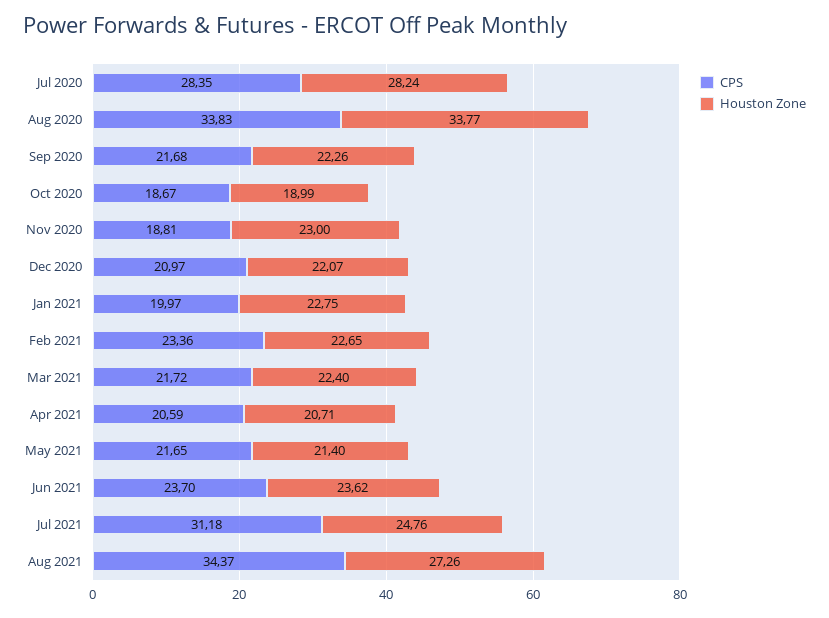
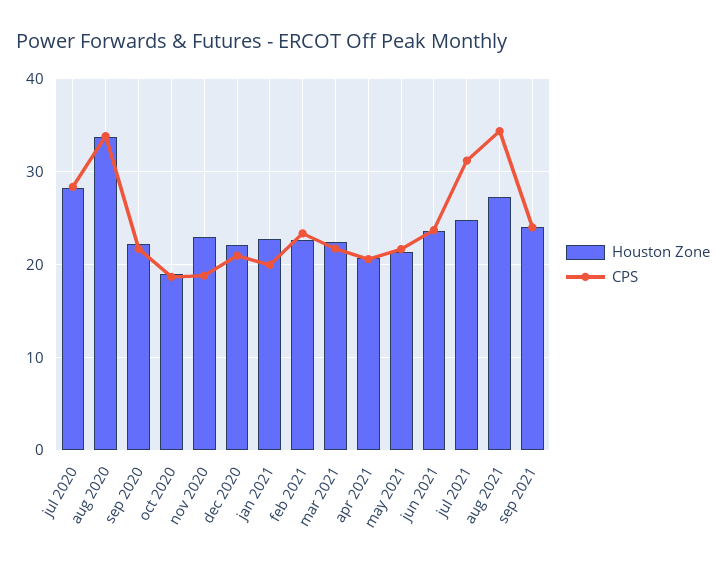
Houston Zone, sep 2021: none -> 24
CPS, sep 2021: none -> 24

